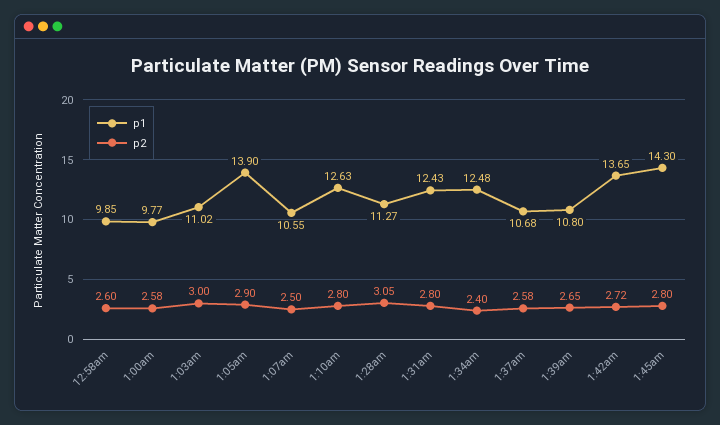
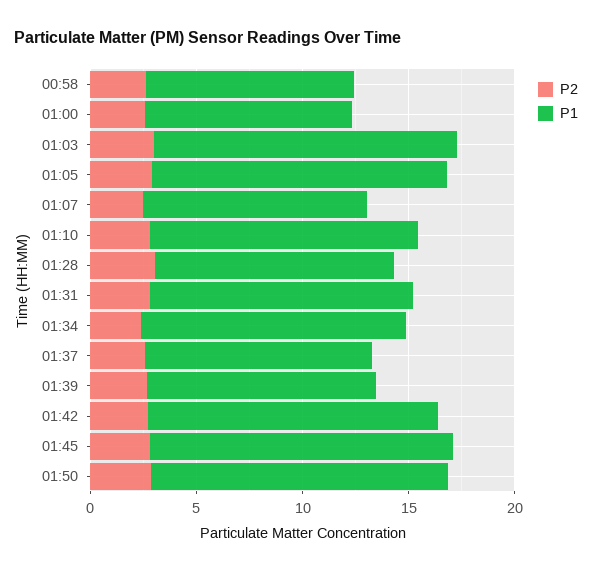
p1, 1:03am: 11.02 -> 14
p2, 01:50: none -> 3
p1, 01:50: none -> 14

